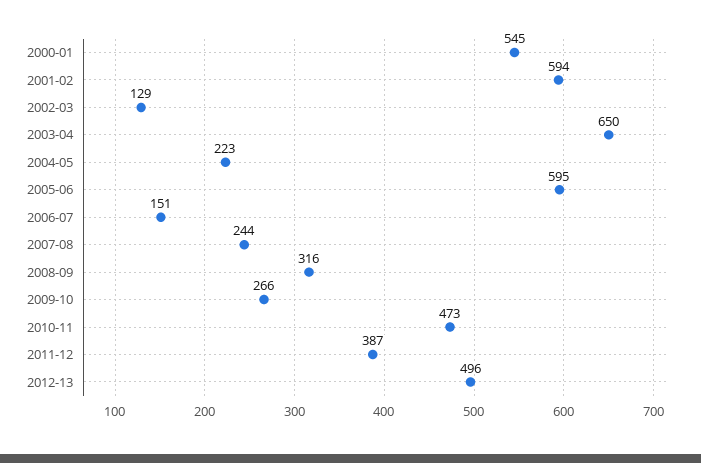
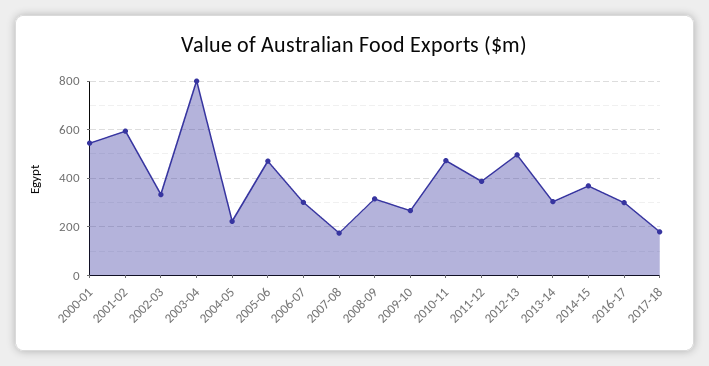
2002-03: 129 -> 325
2003-04: 650 -> 800
2005-06: 595 -> 475
2006-07: 151 -> 300
2007-08: 244 -> 175
2013-14: none -> 300
2014-15: none -> 375
2016-17: none -> 300
2017-18: none -> 175

